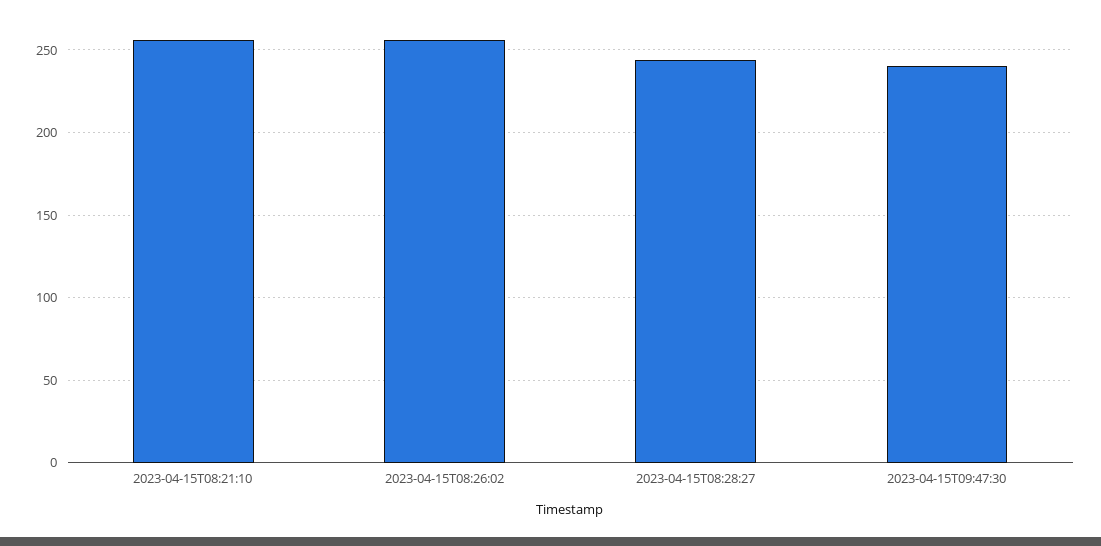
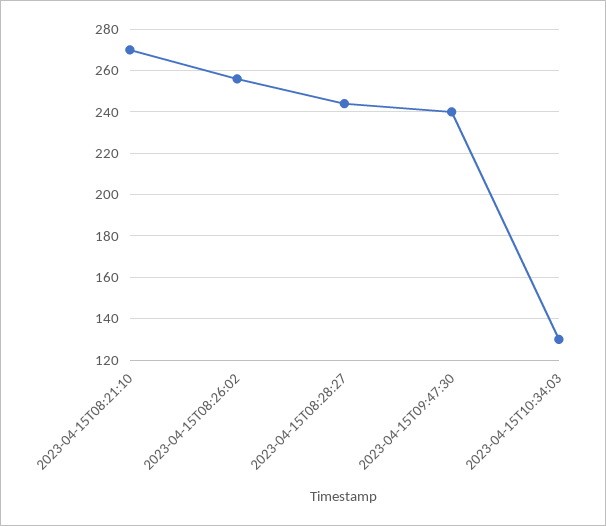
2023-04-15T08:21:10: 255 -> 270
2023-04-15T10:34:03: none -> 130

